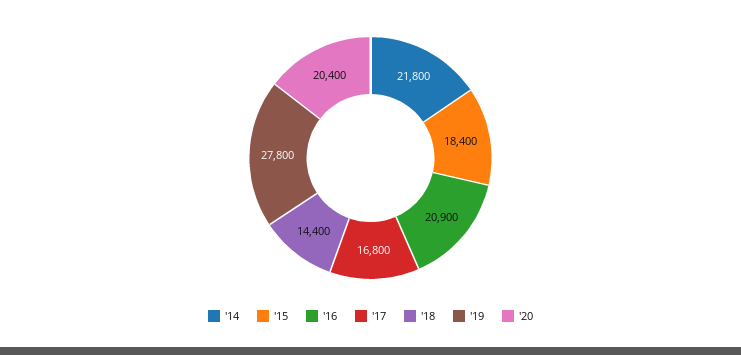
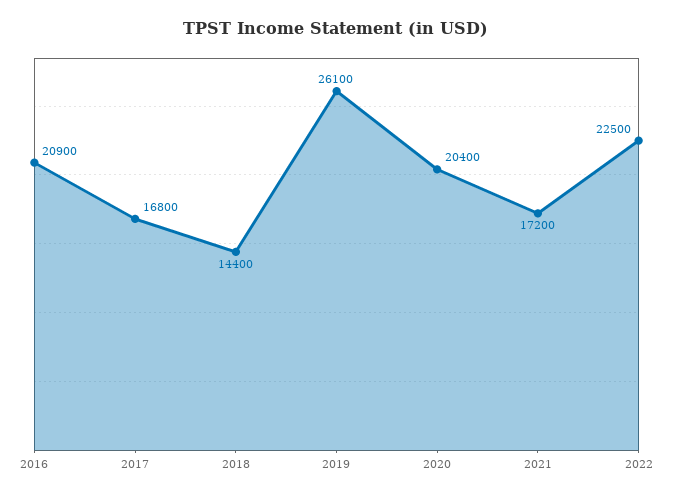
'14: 21800 -> none
'15: 18400 -> none
'19: 27800 -> 26100
2021: none -> 17200
2022: none -> 22500

